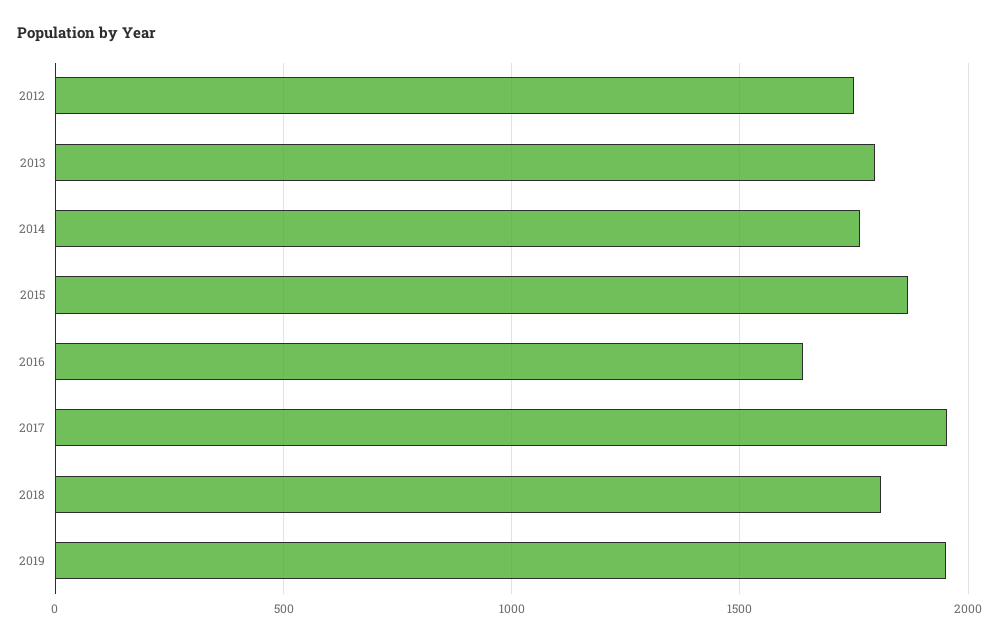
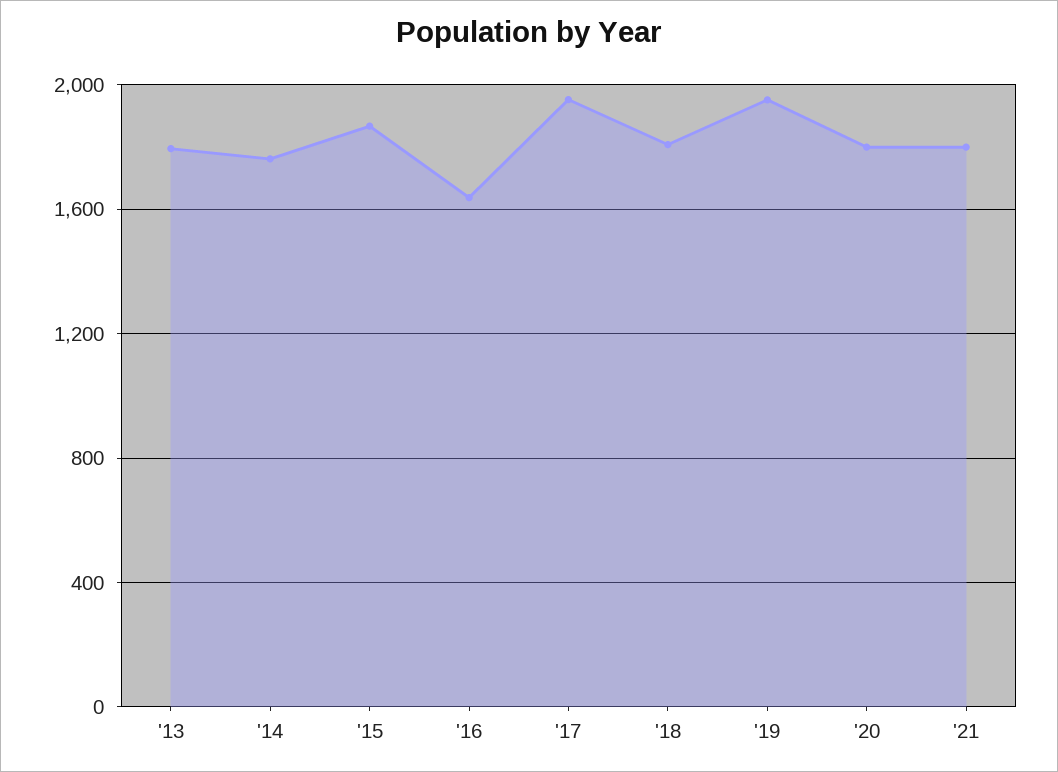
2012: 1750 -> none
'20: none -> 1800
'21: none -> 1800

